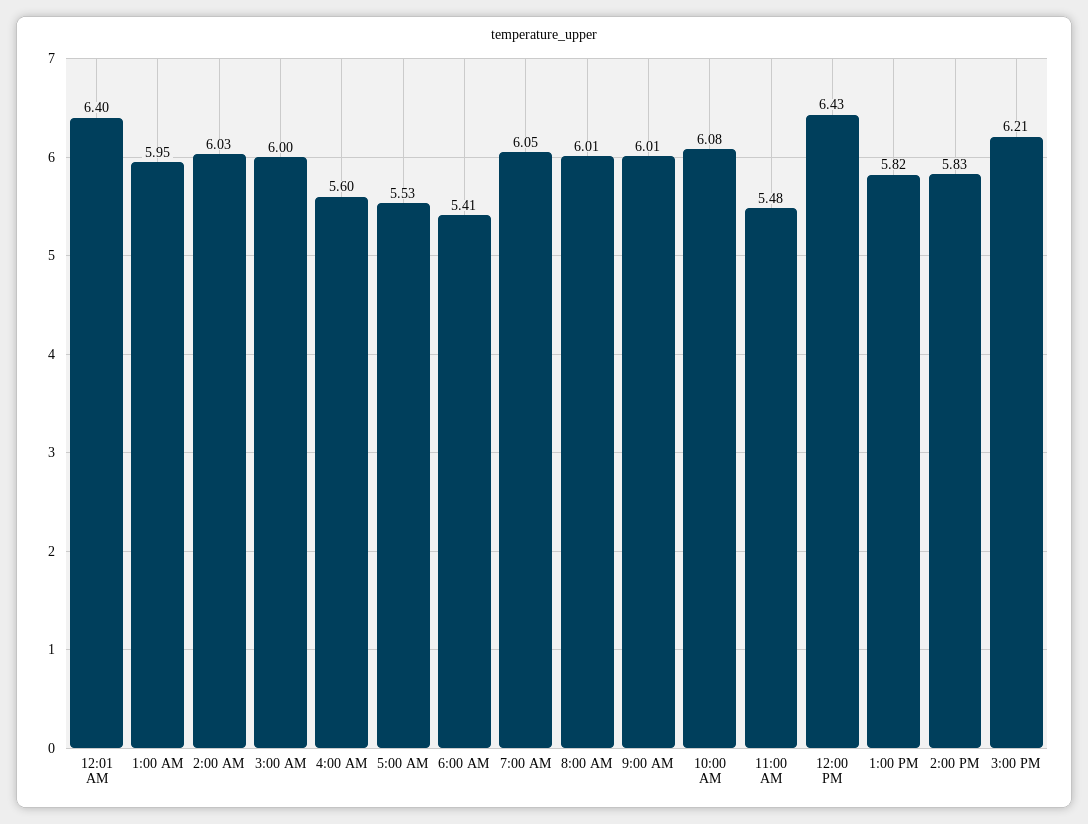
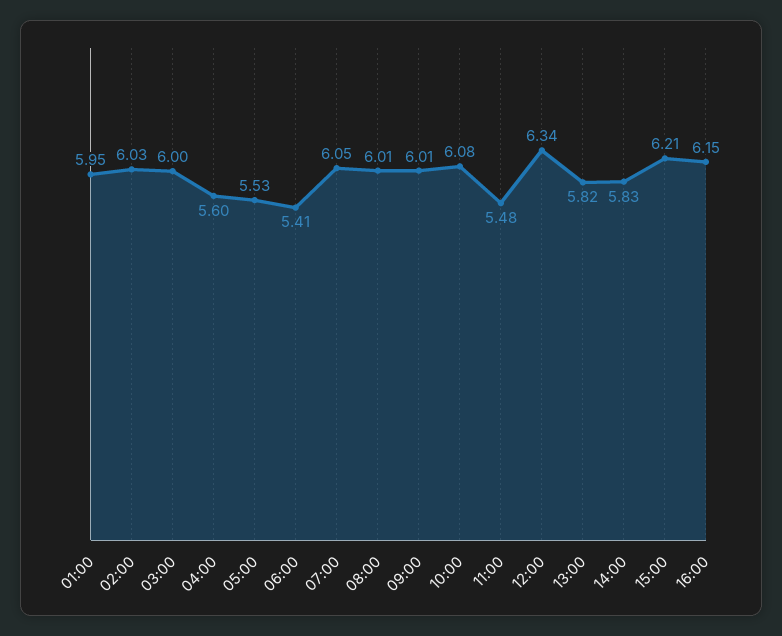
12:01 AM: 6.4 -> none
12:00 PM: 6.43 -> 6.34
16:00: none -> 6.15

